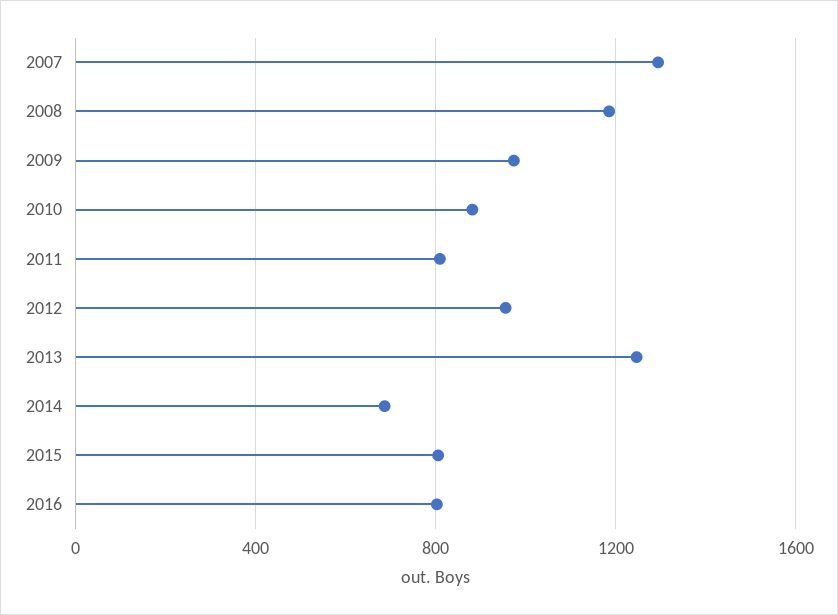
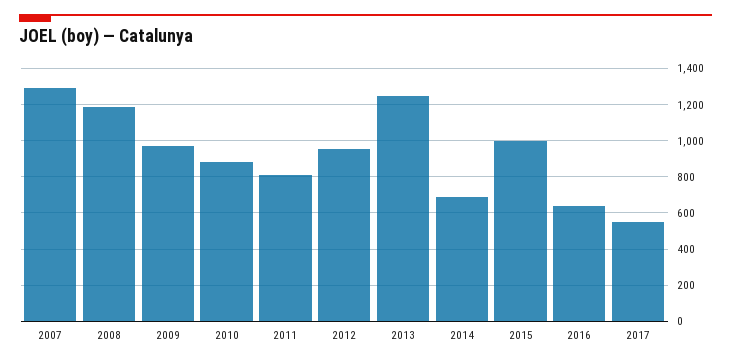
2015: 800 -> 1000
2016: 800 -> 650
2017: none -> 550

